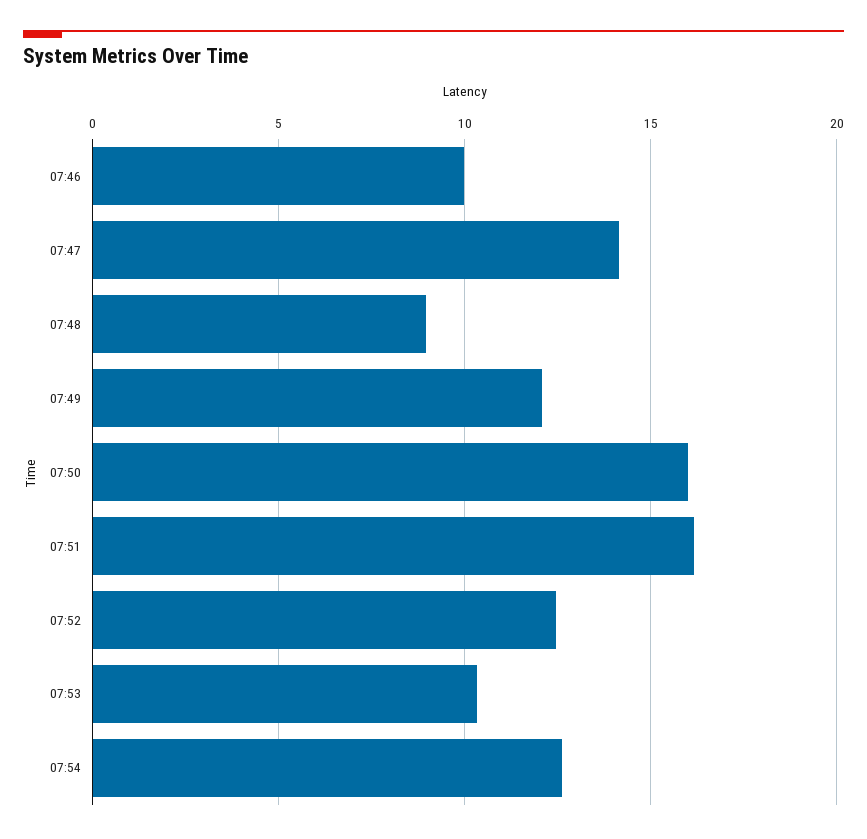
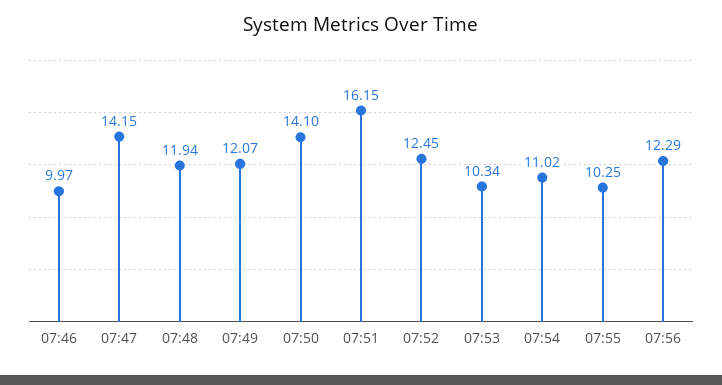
07:48: 9 -> 11.94
07:50: 16 -> 14.1
07:54: 12.5 -> 11.02
07:55: none -> 10.25
07:56: none -> 12.29

